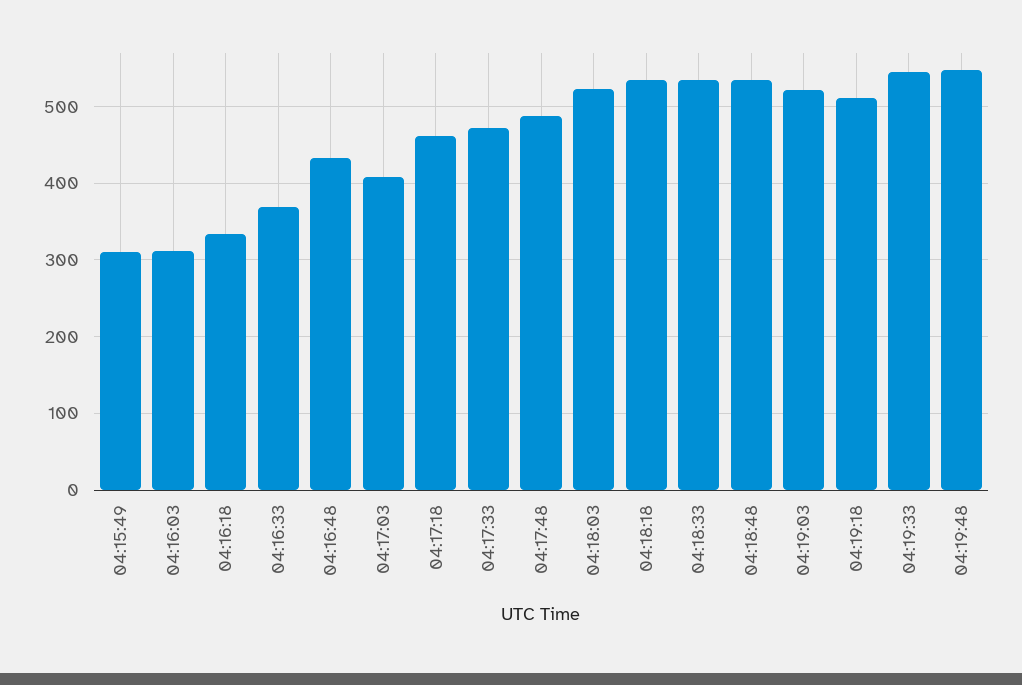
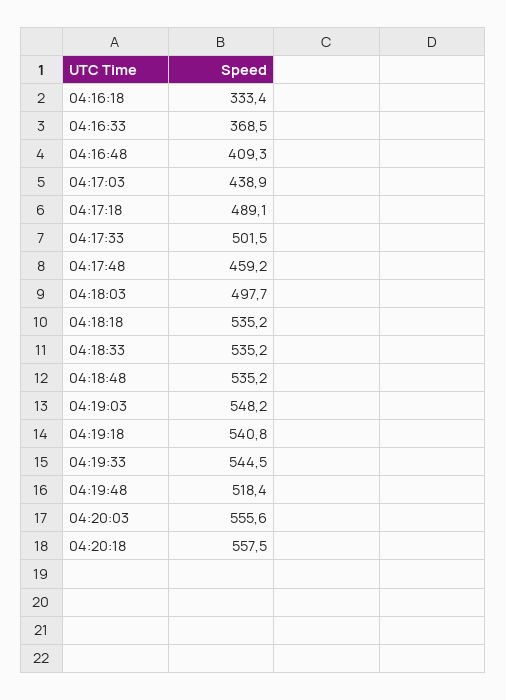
04:15:49: 310 -> none
04:16:03: 310 -> none
04:16:48: 430 -> 409.3
04:17:03: 410 -> 438.9
04:17:18: 460 -> 489.1
04:17:33: 470 -> 501.5
04:17:48: 490 -> 459.2
04:18:03: 520 -> 497.7
04:19:03: 520 -> 548.2
04:19:18: 510 -> 540.8
04:19:48: 550 -> 518.4
04:20:03: none -> 555.6
04:20:18: none -> 557.5

